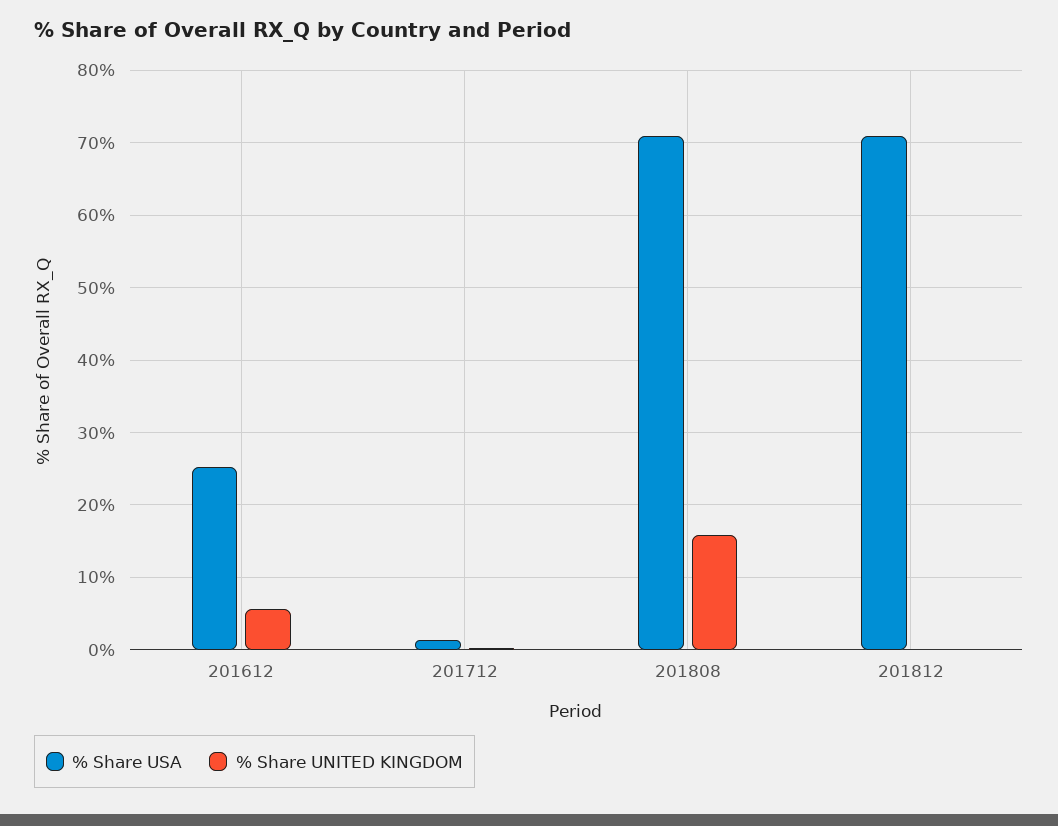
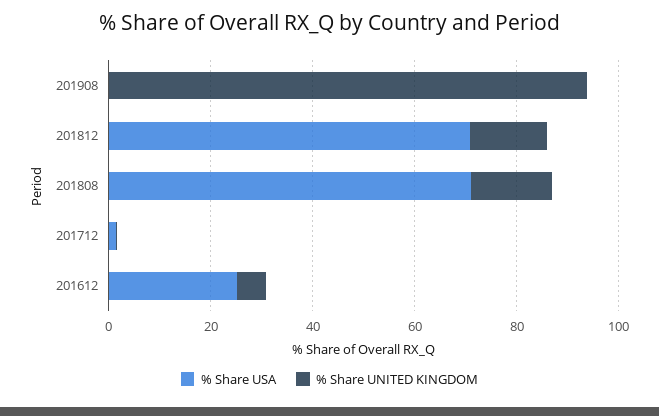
% Share UNITED KINGDOM, 201812: 0 -> 15
% Share USA, 201908: none -> 0
% Share UNITED KINGDOM, 201908: none -> 95

